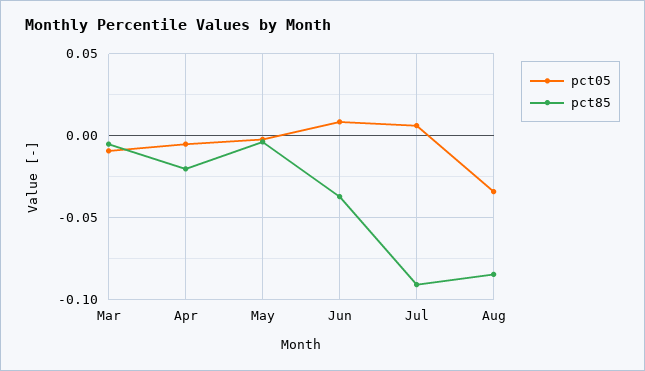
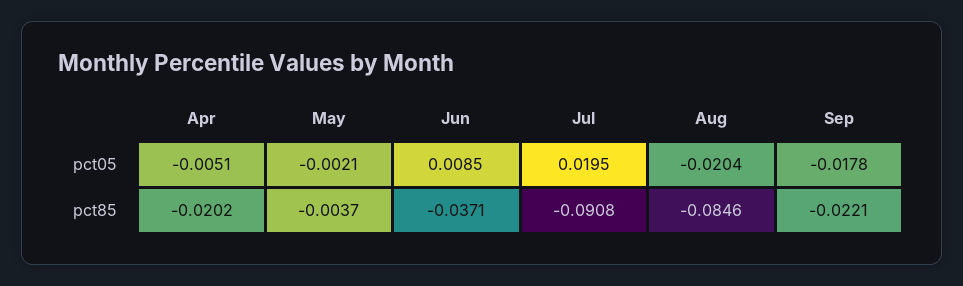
pct05, Mar: -0.01 -> none
pct85, Mar: -0.005 -> none
pct05, Jul: 0.005 -> 0.0195
pct05, Aug: -0.035 -> -0.0204
pct05, Sep: none -> -0.0178
pct85, Sep: none -> -0.0221

